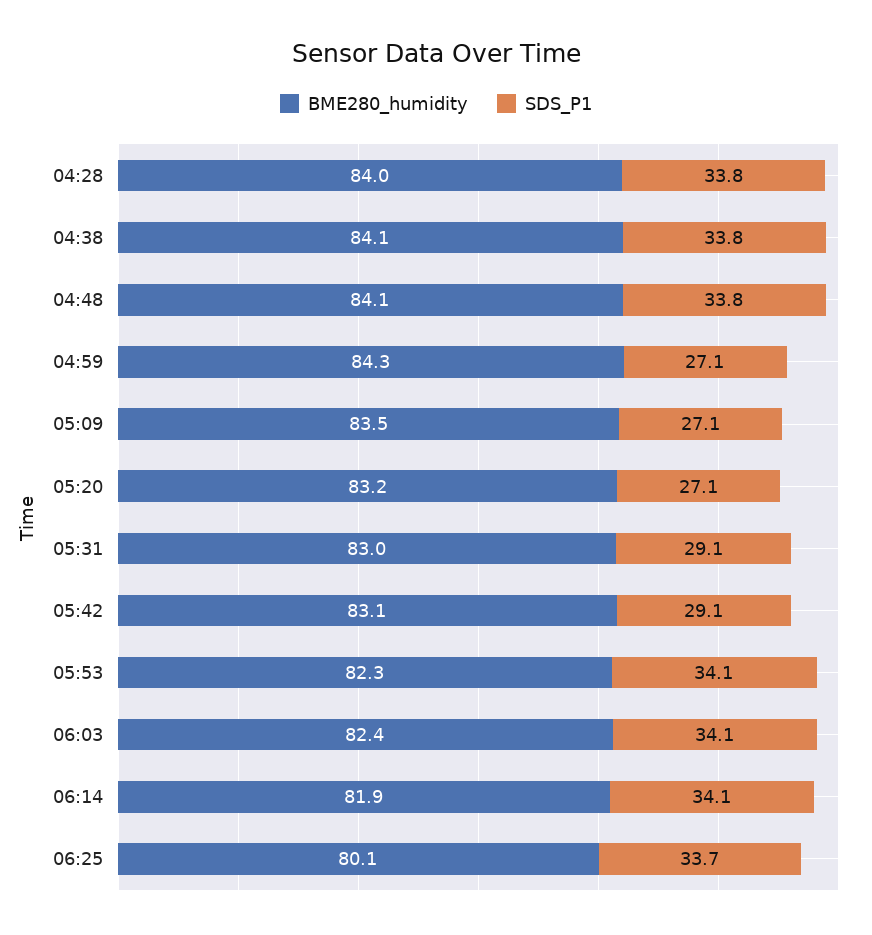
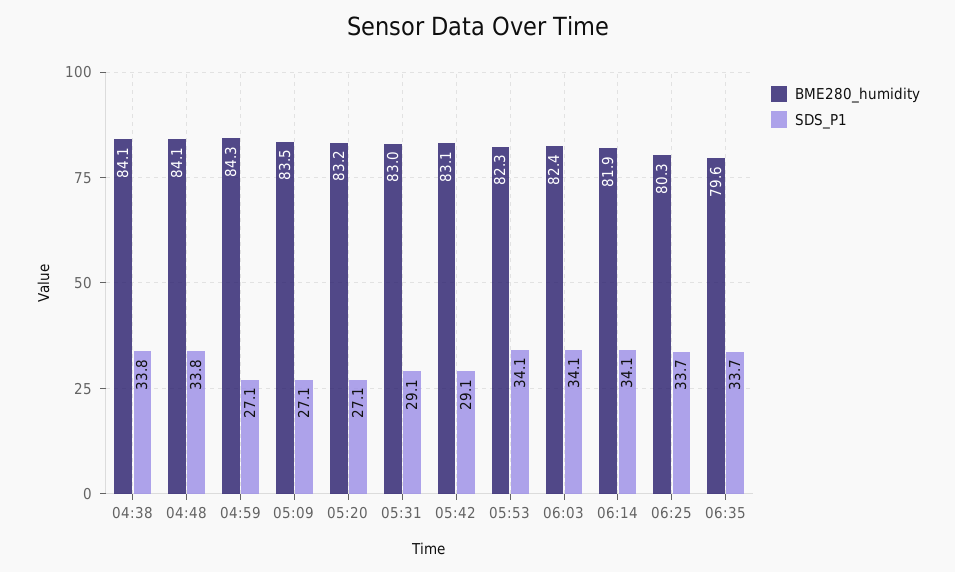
BME280_humidity, 04:28: 84 -> none
SDS_P1, 04:28: 33.8 -> none
BME280_humidity, 06:25: 80.1 -> 80.3
BME280_humidity, 06:35: none -> 79.6
SDS_P1, 06:35: none -> 33.7

